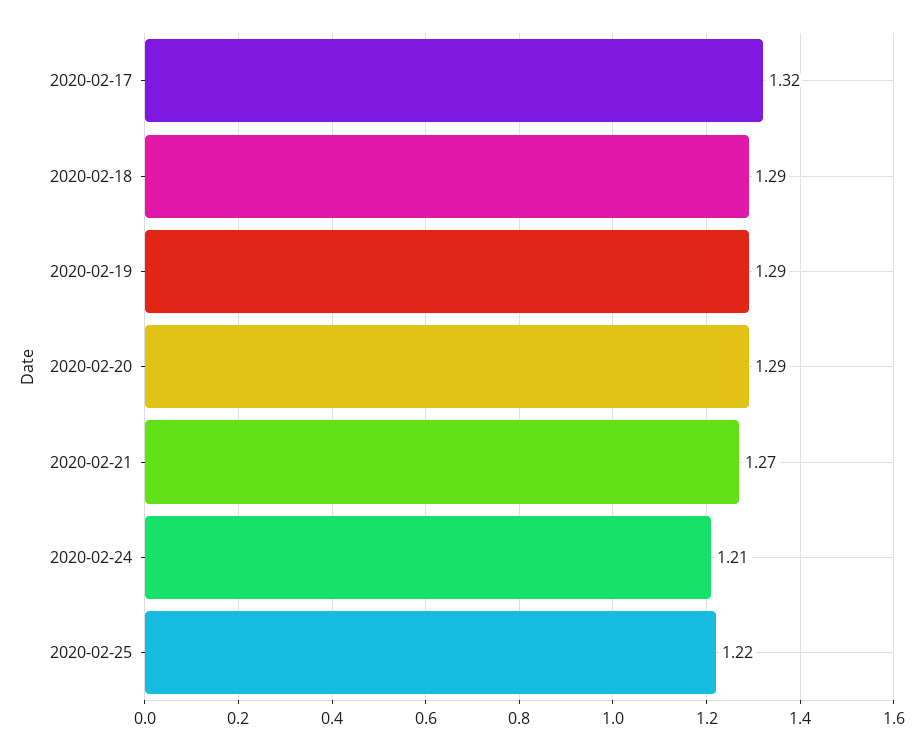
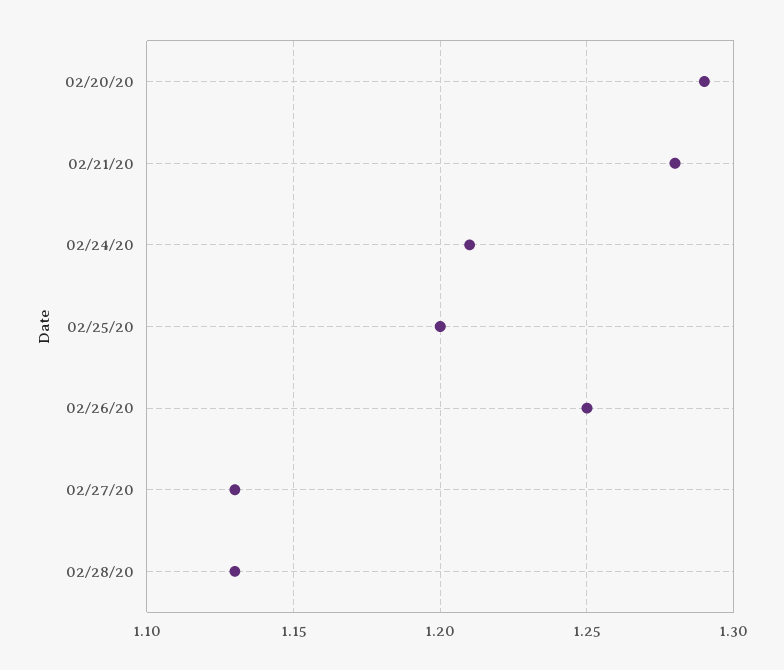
2020-02-17: 1.32 -> none
2020-02-18: 1.29 -> none
2020-02-19: 1.29 -> none
2020-02-21: 1.27 -> 1.28
2020-02-25: 1.22 -> 1.2
02/26/20: none -> 1.25
02/27/20: none -> 1.13
02/28/20: none -> 1.13

